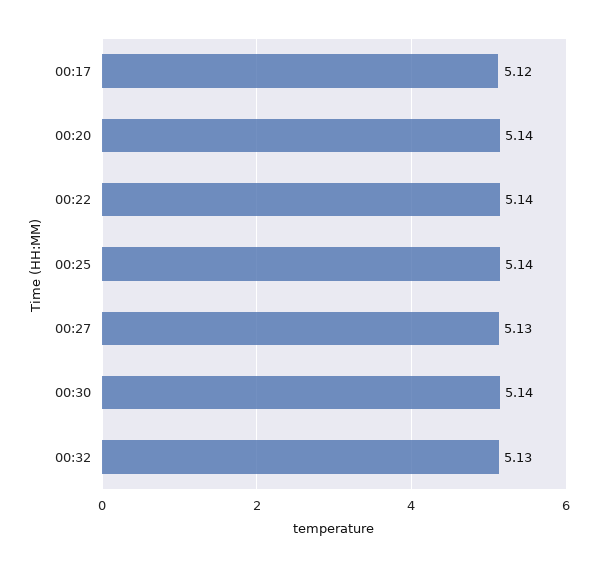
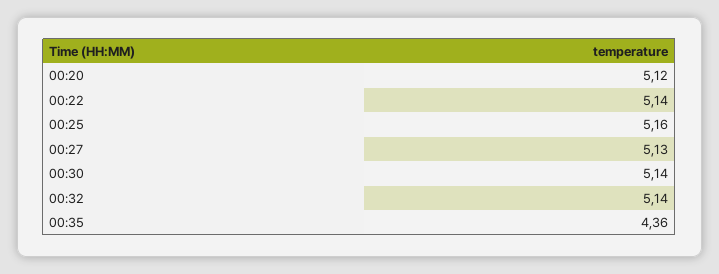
00:17: 5.12 -> none
00:20: 5.14 -> 5.12
00:25: 5.14 -> 5.16
00:32: 5.13 -> 5.14
00:35: none -> 4.36

